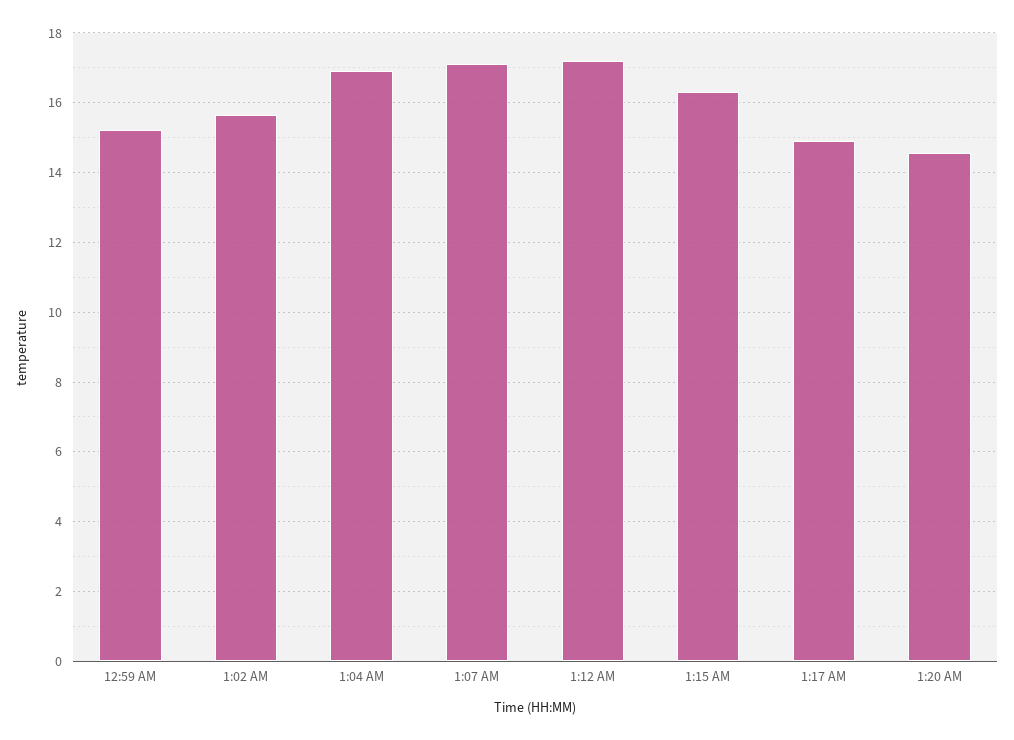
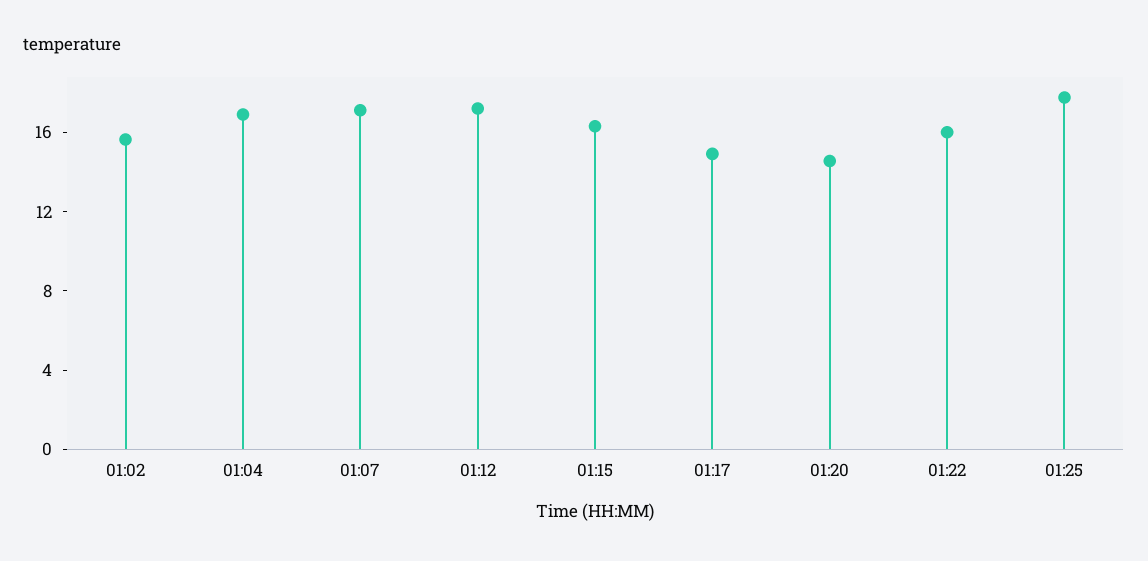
12:59 AM: 15.2 -> none
01:22: none -> 16
01:25: none -> 18

